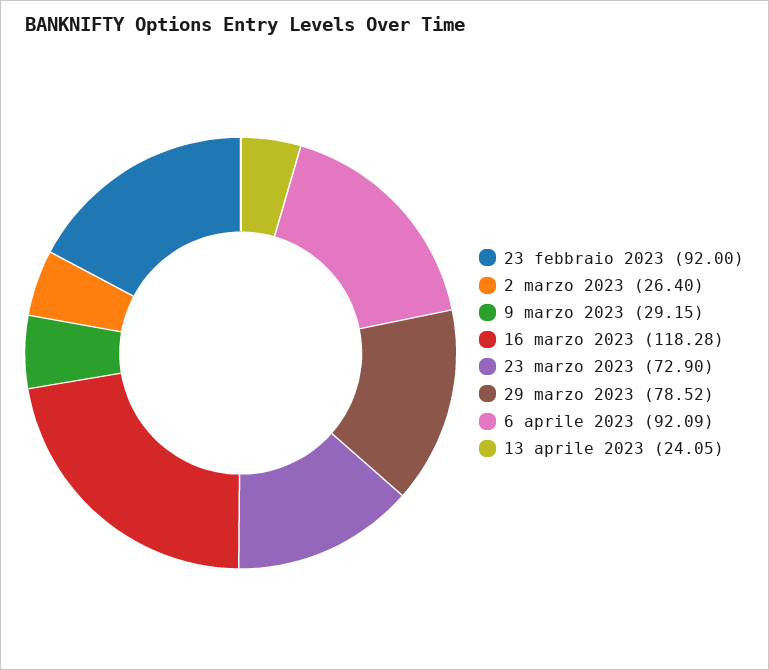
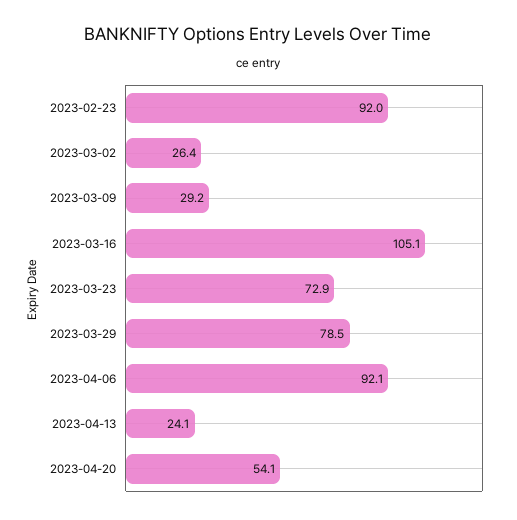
16 marzo 2023: 118.28 -> 105.1
2023-04-20: none -> 54.1

